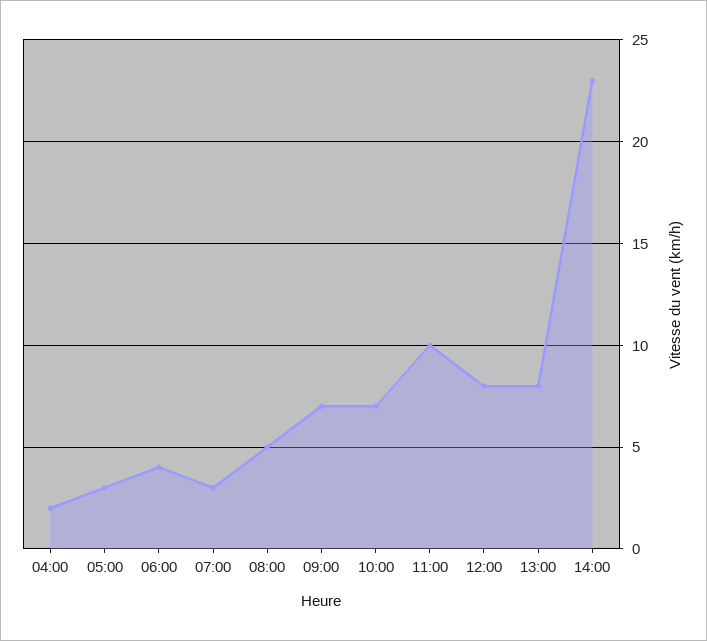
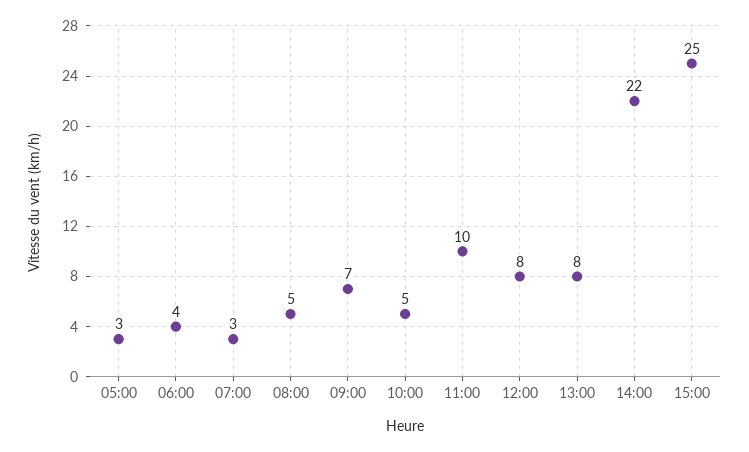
04:00: 2 -> none
10:00: 7 -> 5
14:00: 23 -> 22
15:00: none -> 25

